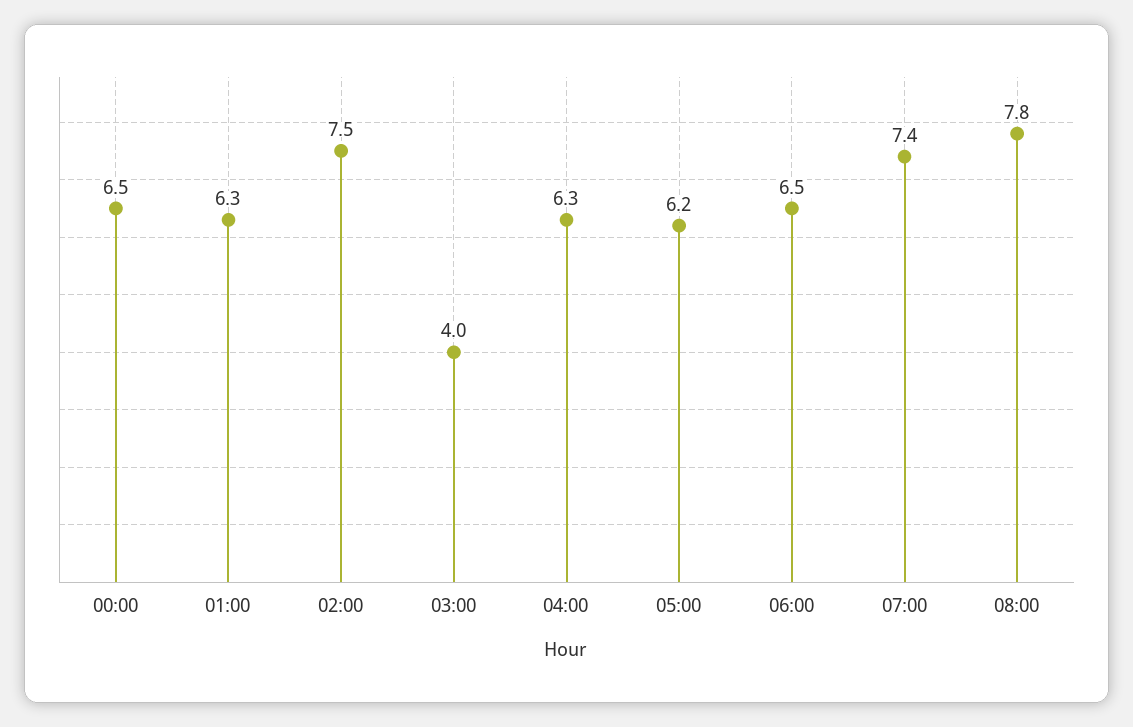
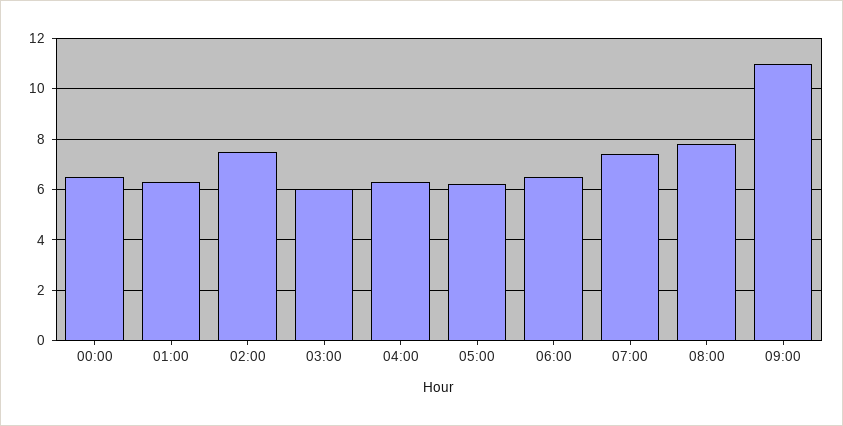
03:00: 4 -> 6
09:00: none -> 11

